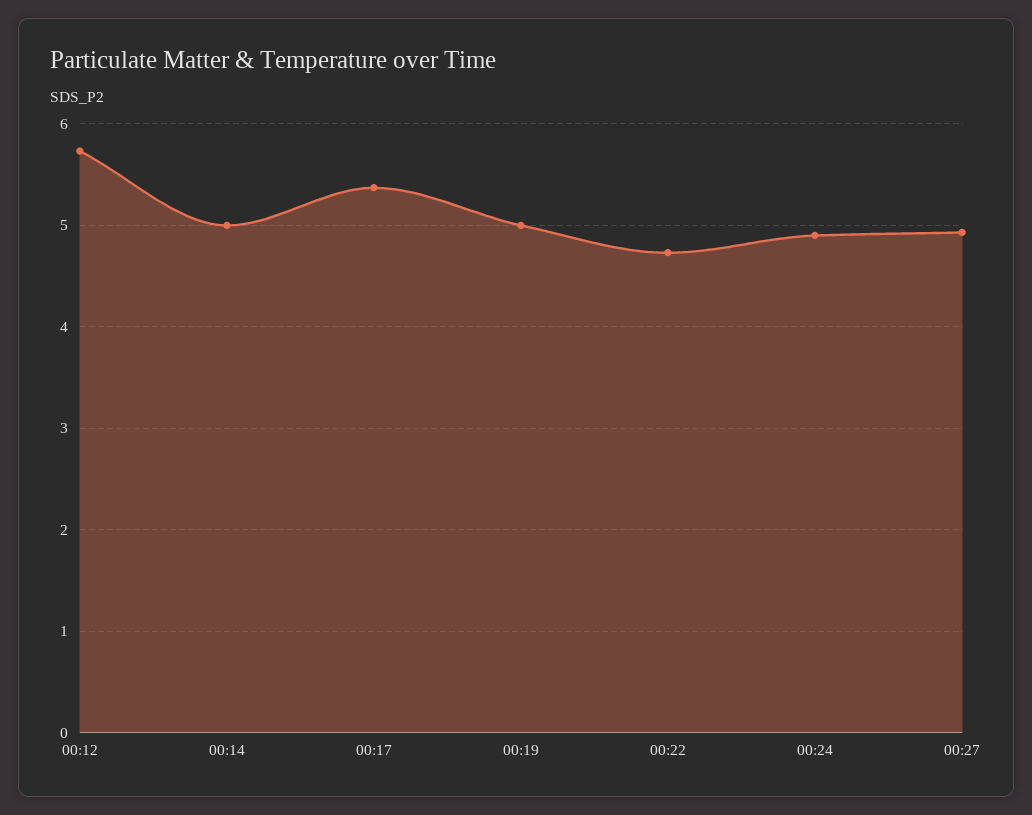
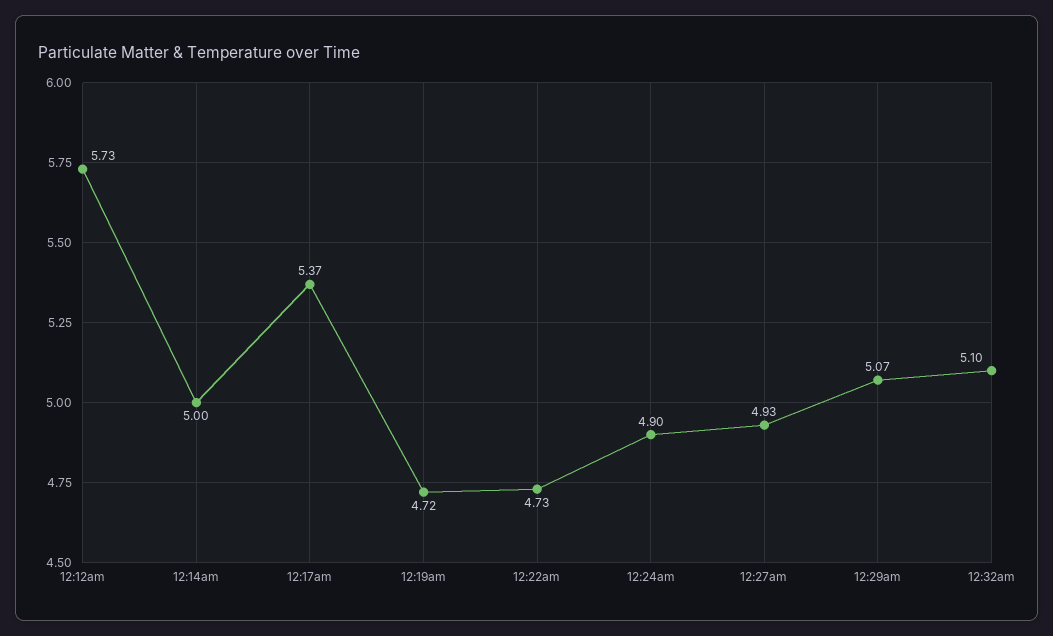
00:19: 5 -> 4.72
12:29am: none -> 5.07
12:32am: none -> 5.1

